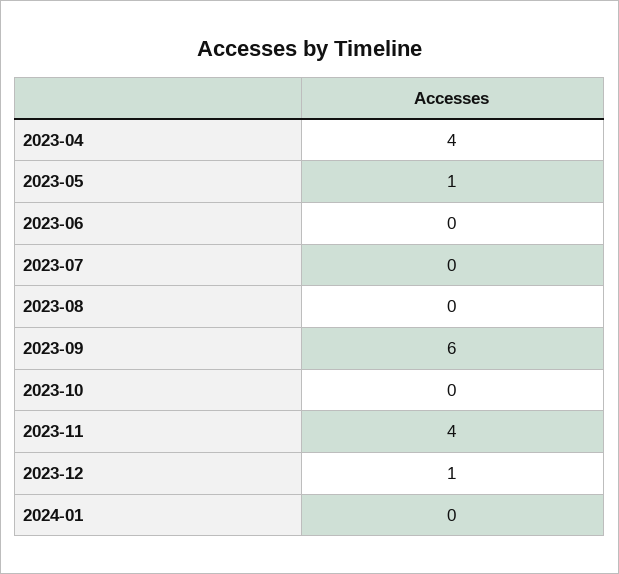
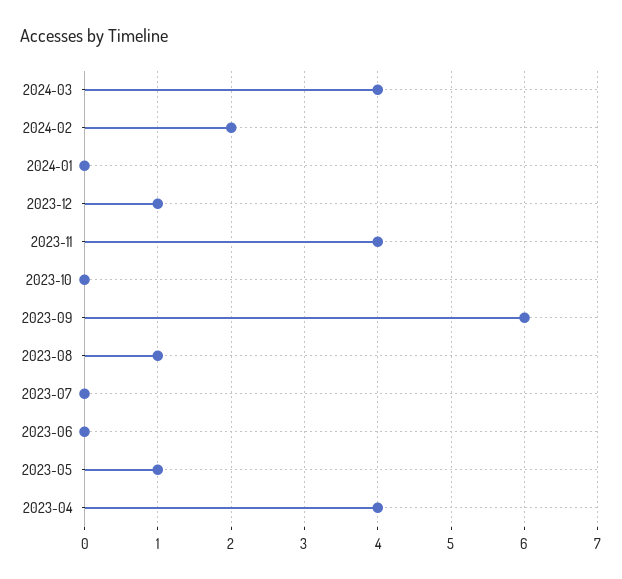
2023-08: 0 -> 1
2024-03: none -> 4
2024-02: none -> 2

